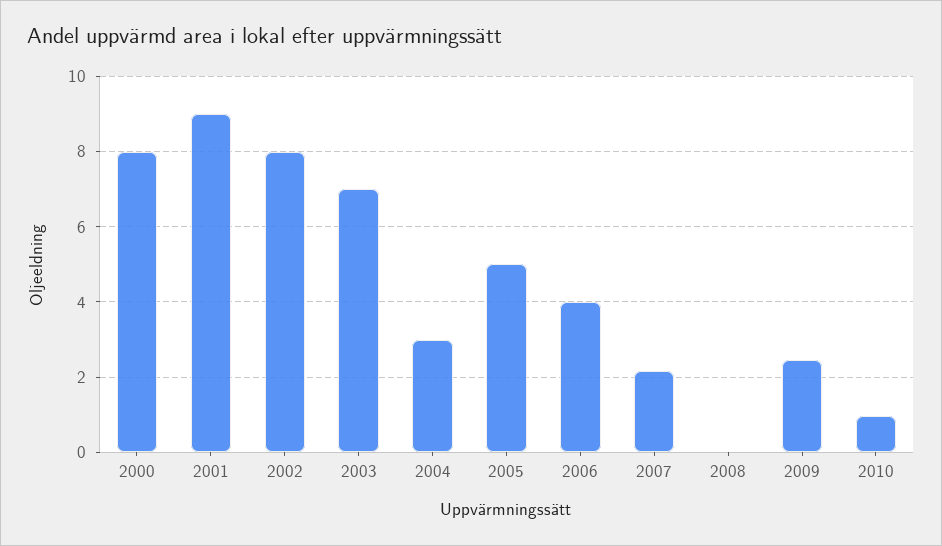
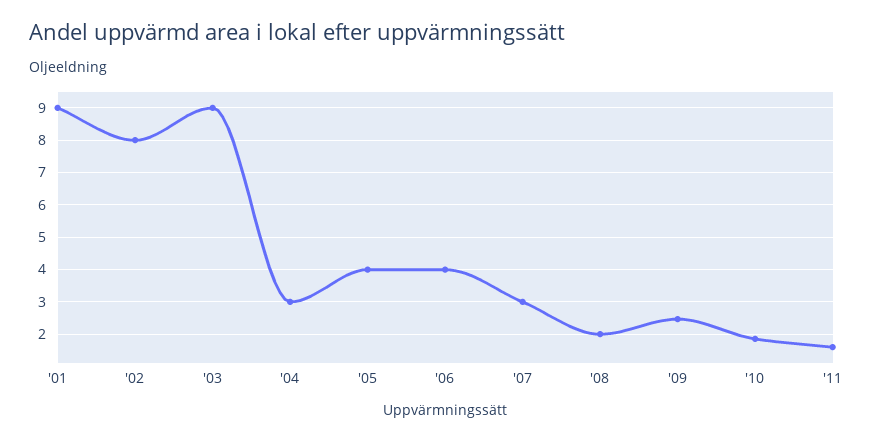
2000: 8 -> none
2003: 7 -> 9
2005: 5 -> 4
2007: 2.2 -> 3
2008: 0 -> 2
2010: 1 -> 1.8
'11: none -> 1.6

